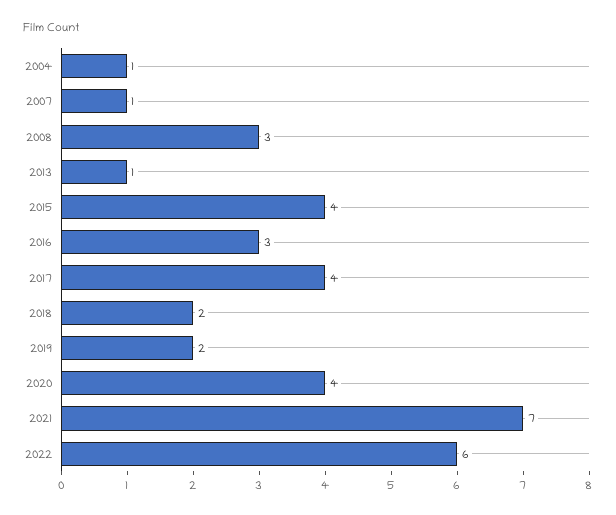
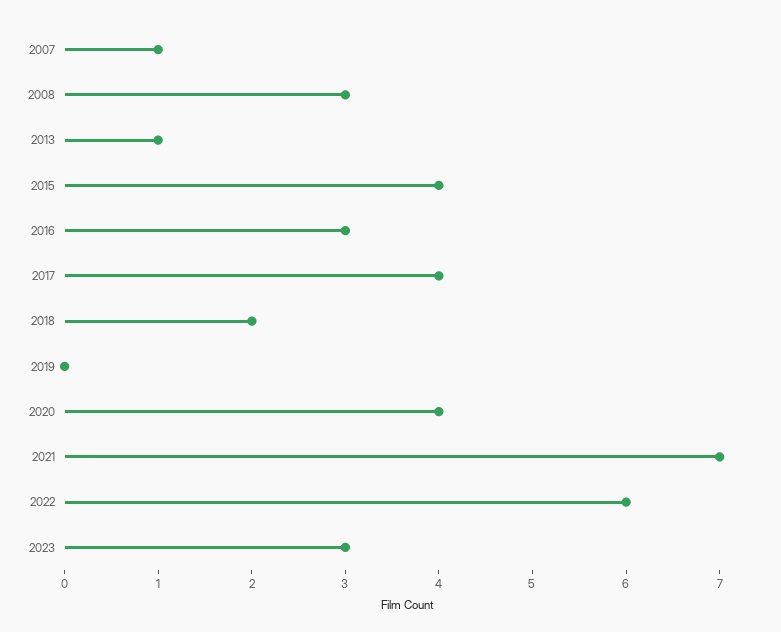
2004: 1 -> none
2019: 2 -> 0
2023: none -> 3

